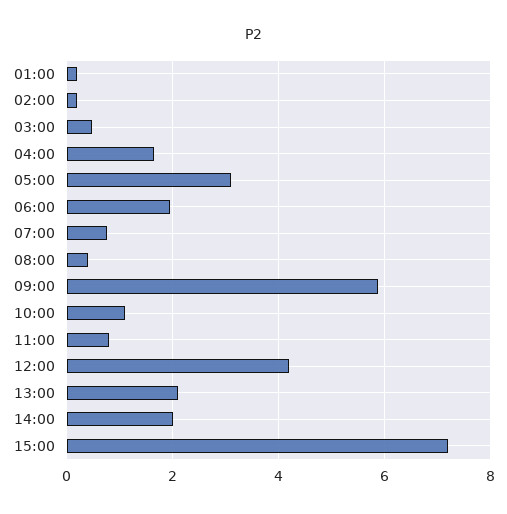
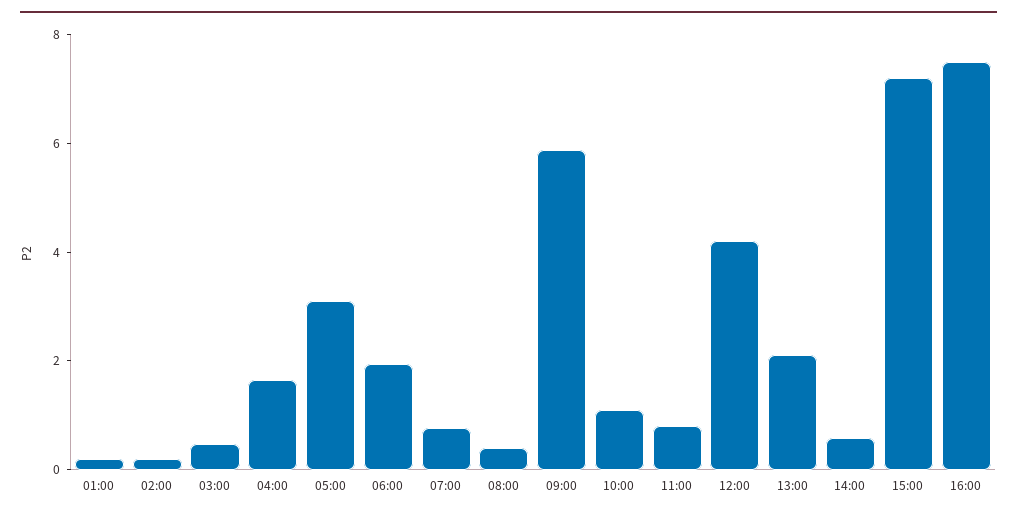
14:00: 2 -> 0.5
16:00: none -> 7.5

